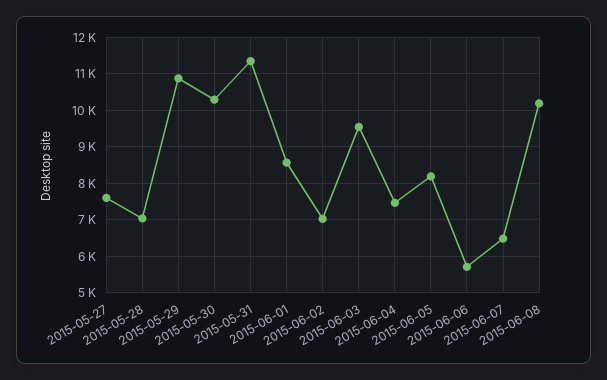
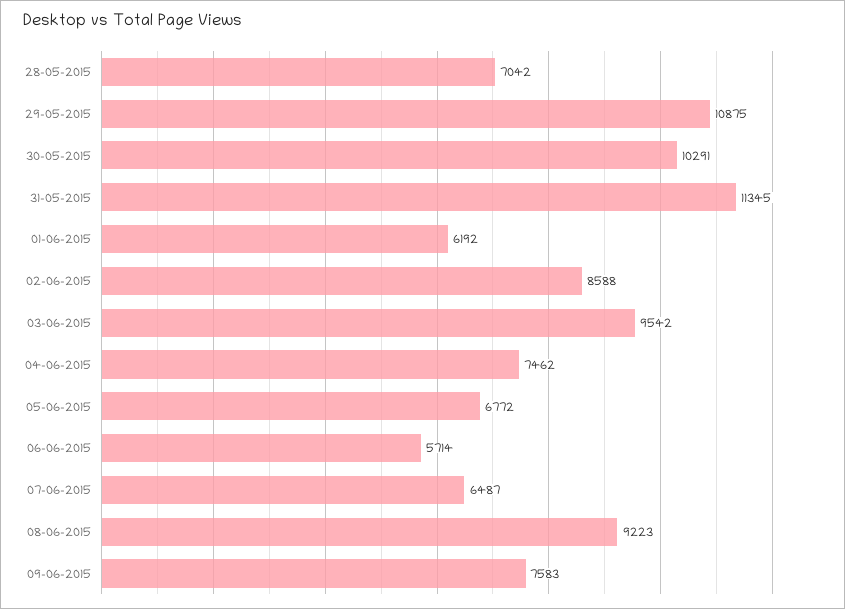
2015-05-27: 7600 -> none
2015-06-01: 8600 -> 6192
2015-06-02: 7000 -> 8588
2015-06-05: 8200 -> 6772
2015-06-08: 10200 -> 9223
09-06-2015: none -> 7583

